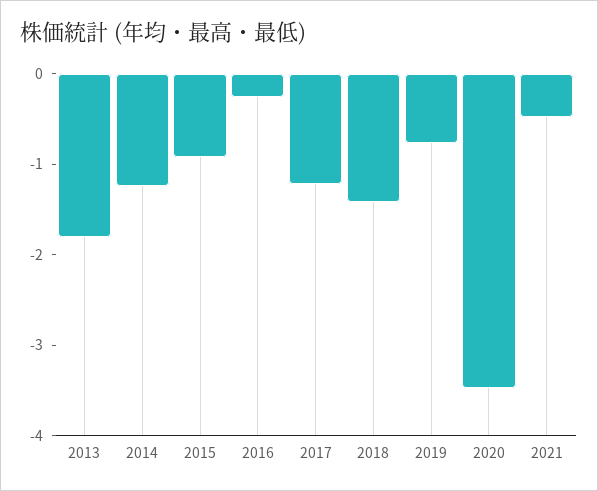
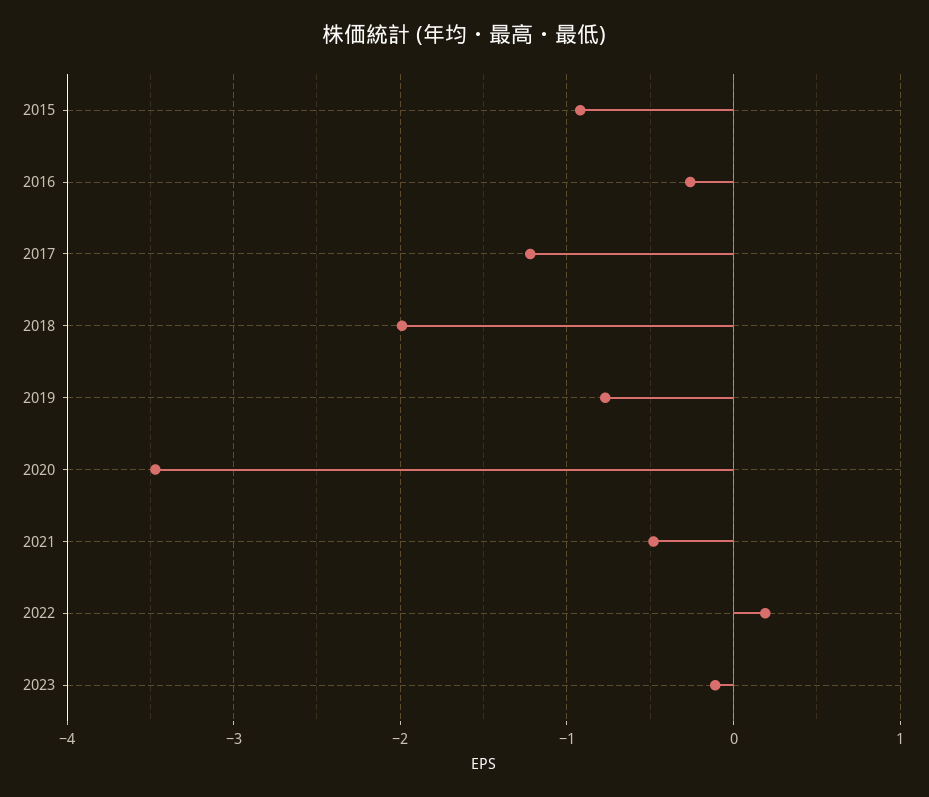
2013: -1.8 -> none
2014: -1.2 -> none
2018: -1.4 -> -2
2022: none -> 0.2
2023: none -> -0.1

